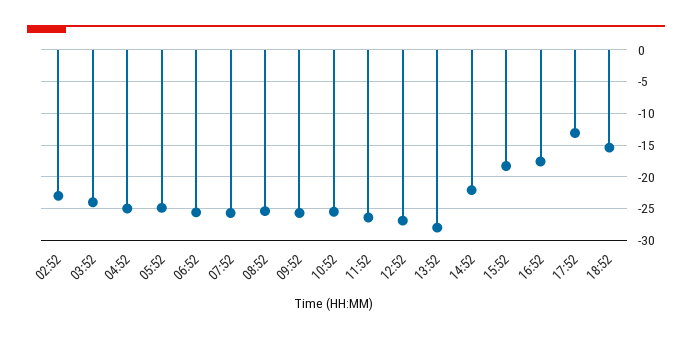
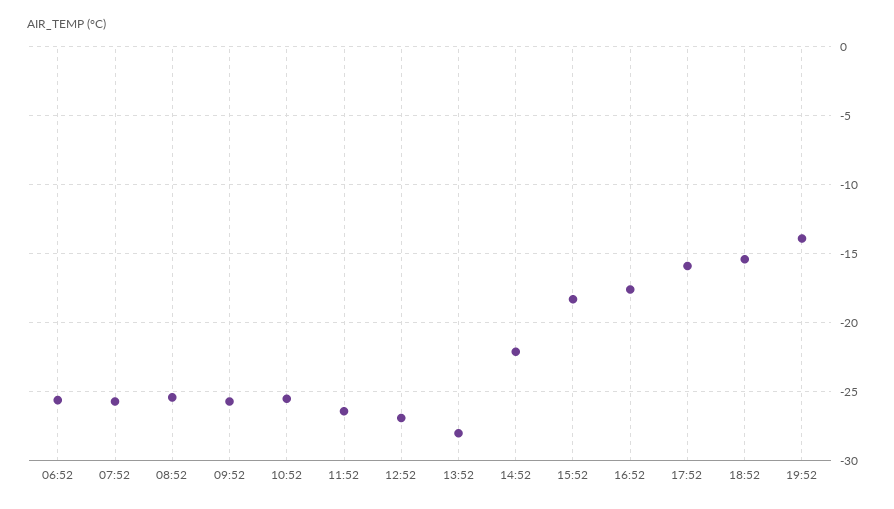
02:52: -23 -> none
03:52: -24 -> none
04:52: -25 -> none
05:52: -25 -> none
17:52: -13 -> -16
19:52: none -> -14

